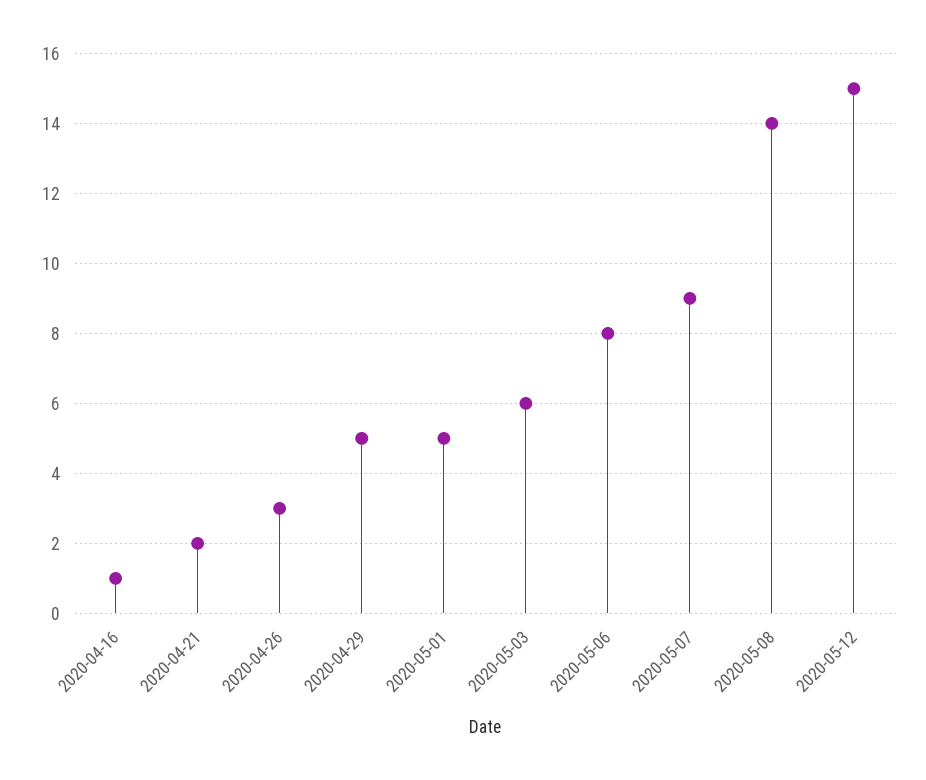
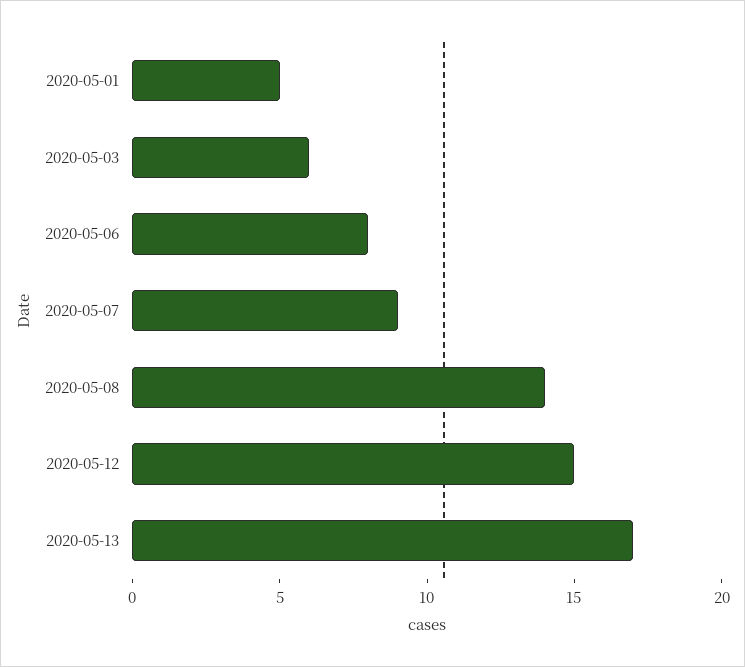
2020-04-16: 1 -> none
2020-04-21: 2 -> none
2020-04-26: 3 -> none
2020-04-29: 5 -> none
2020-05-13: none -> 17

